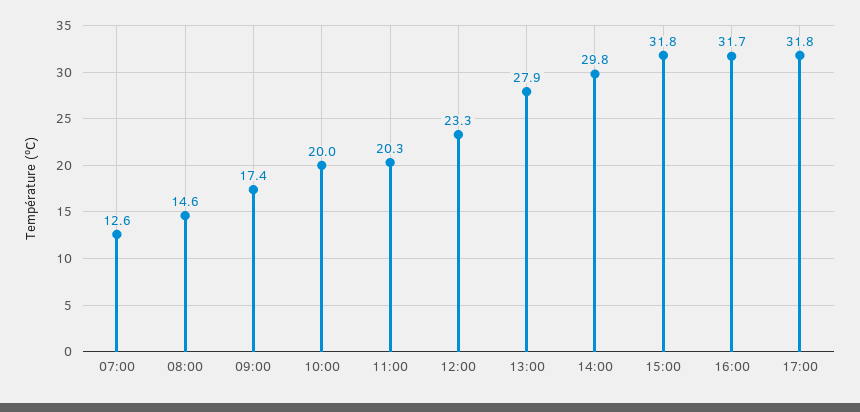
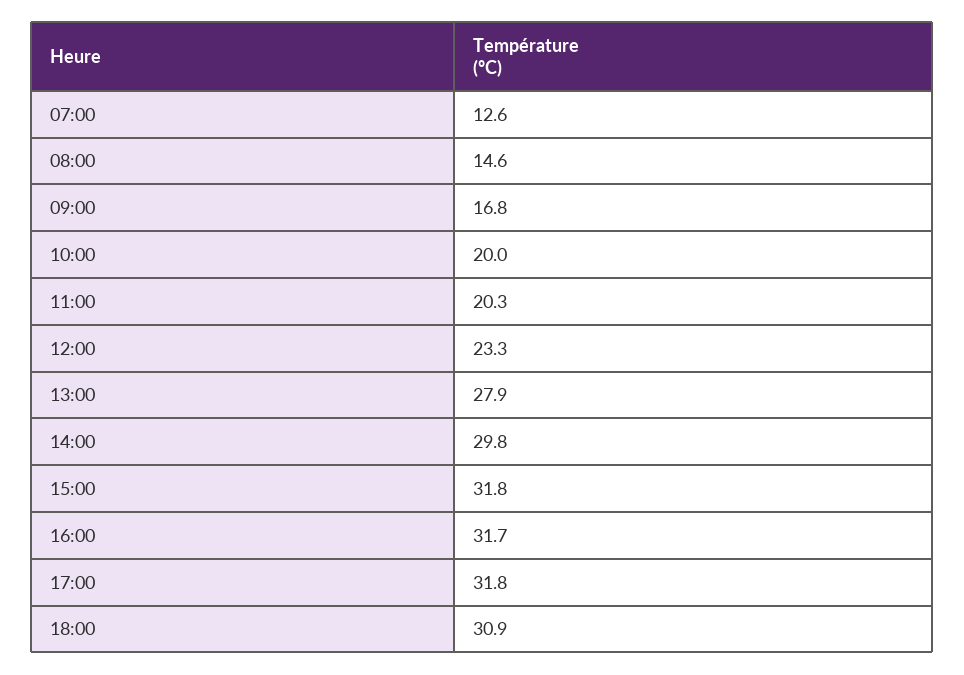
09:00: 17.4 -> 16.8
18:00: none -> 30.9

